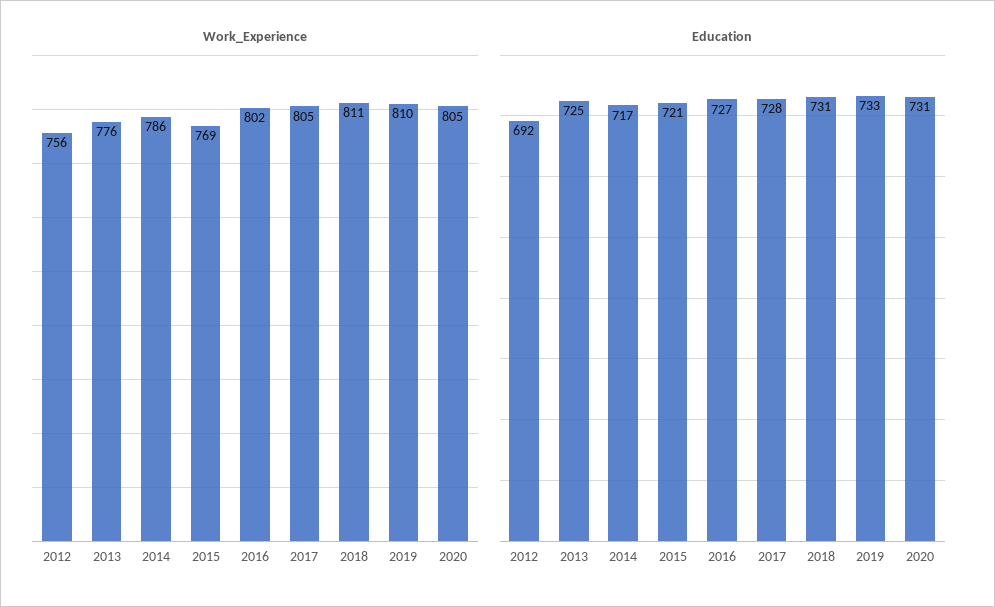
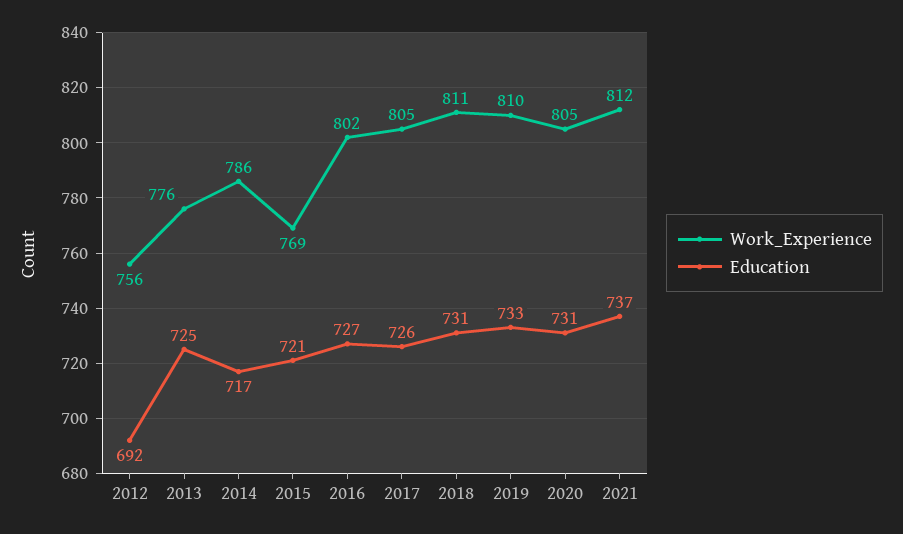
Education, 2017: 728 -> 726
Work_Experience, 2021: none -> 812
Education, 2021: none -> 737

